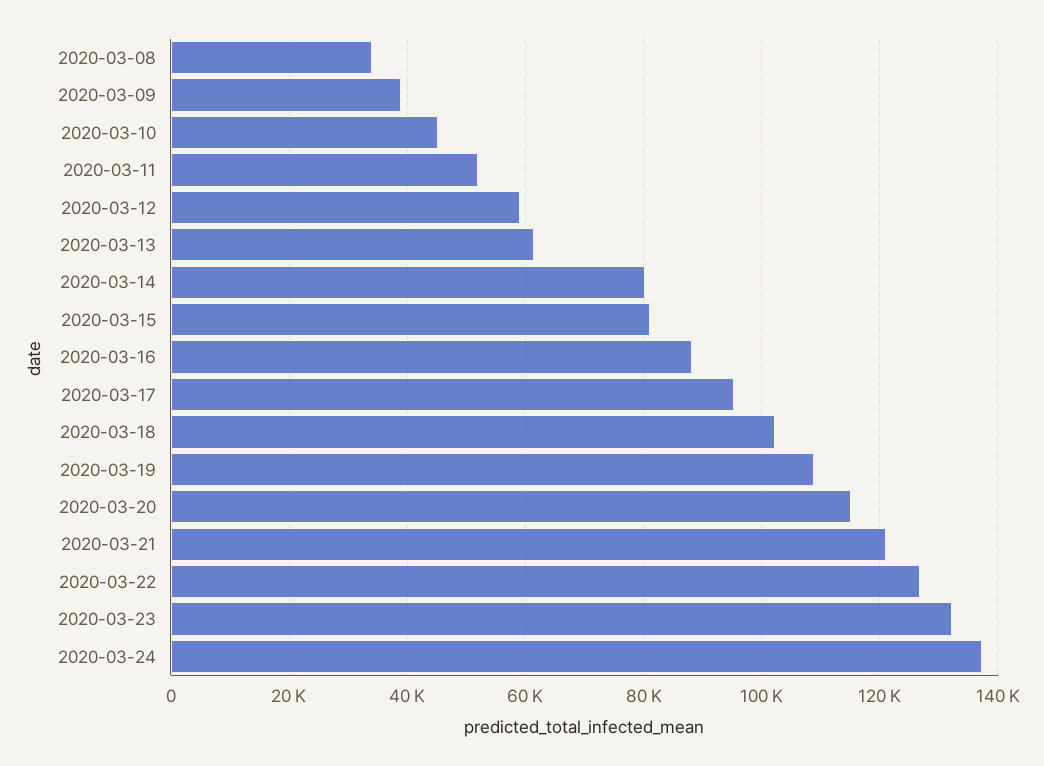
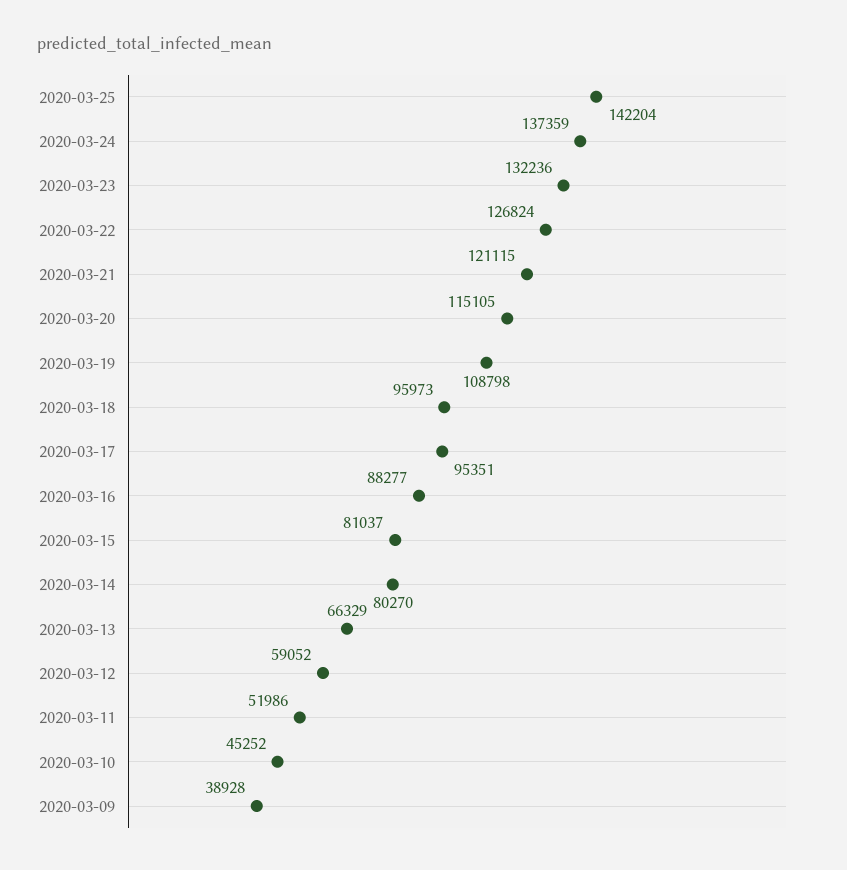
2020-03-08: 34000 -> none
2020-03-13: 62000 -> 66329
2020-03-18: 102000 -> 95973
2020-03-25: none -> 142204

